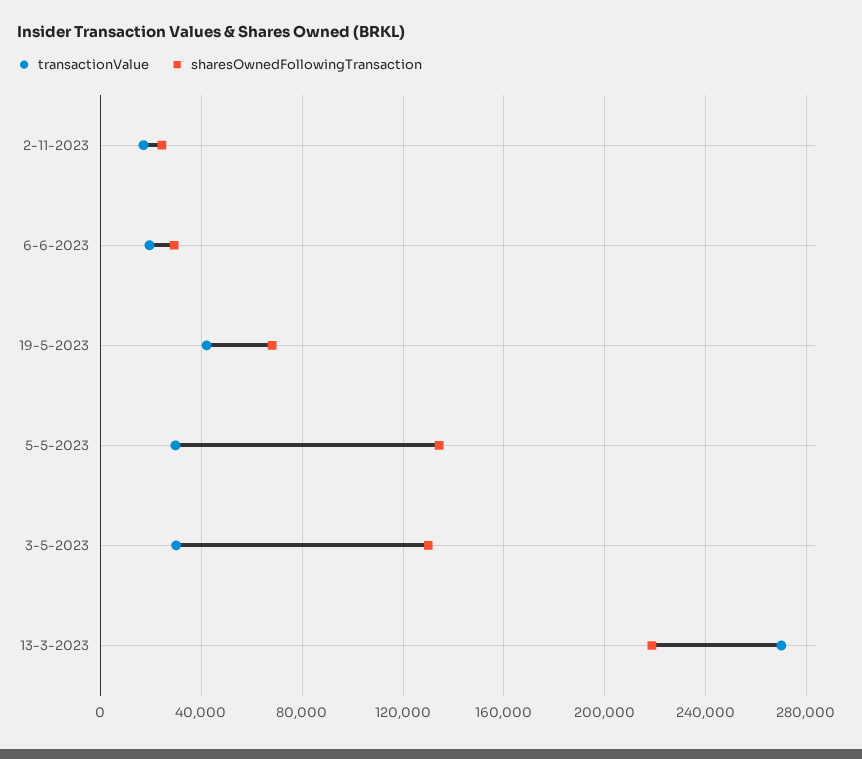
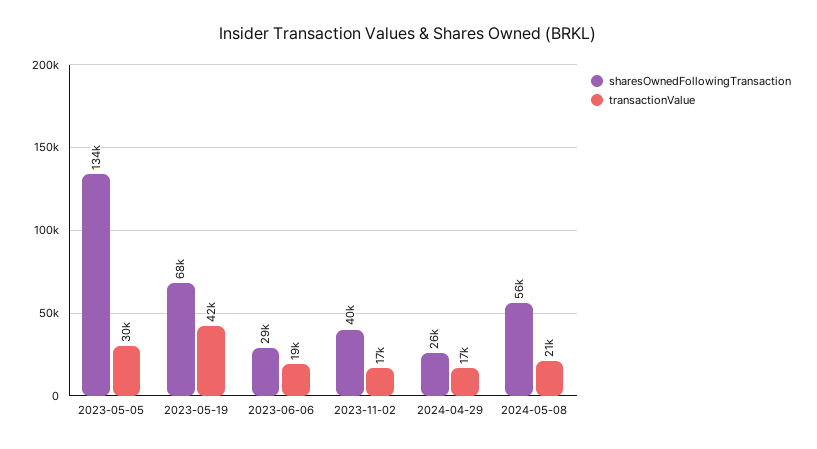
sharesOwnedFollowingTransaction, 2-11-2023: 25000 -> 40000
transactionValue, 3-5-2023: 30000 -> none
sharesOwnedFollowingTransaction, 3-5-2023: 130000 -> none
transactionValue, 13-3-2023: 270000 -> none
sharesOwnedFollowingTransaction, 13-3-2023: 220000 -> none
sharesOwnedFollowingTransaction, 2024-04-29: none -> 26000
transactionValue, 2024-04-29: none -> 17000
sharesOwnedFollowingTransaction, 2024-05-08: none -> 56000
transactionValue, 2024-05-08: none -> 21000

